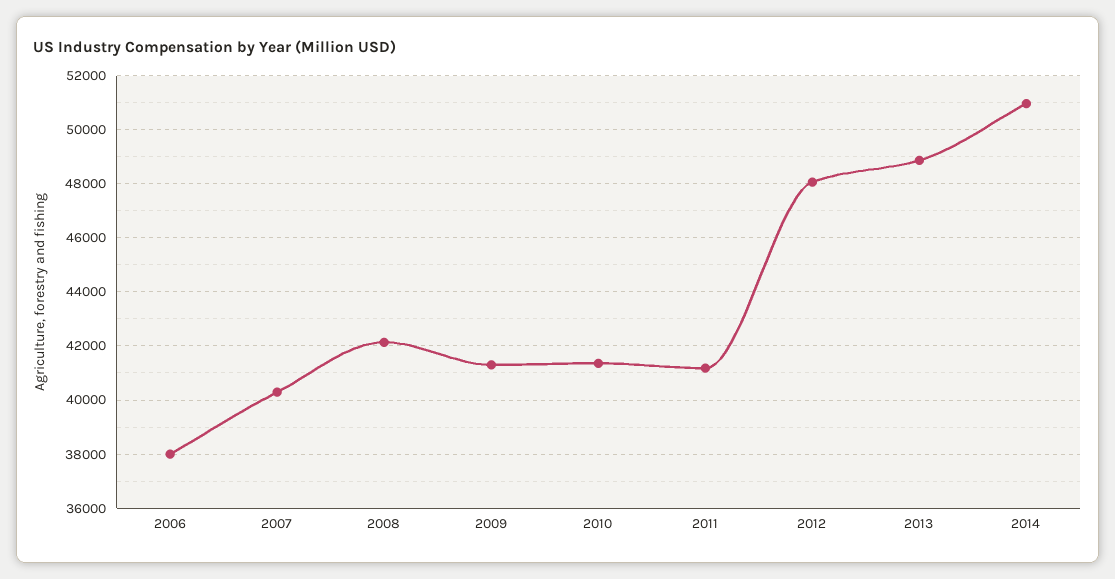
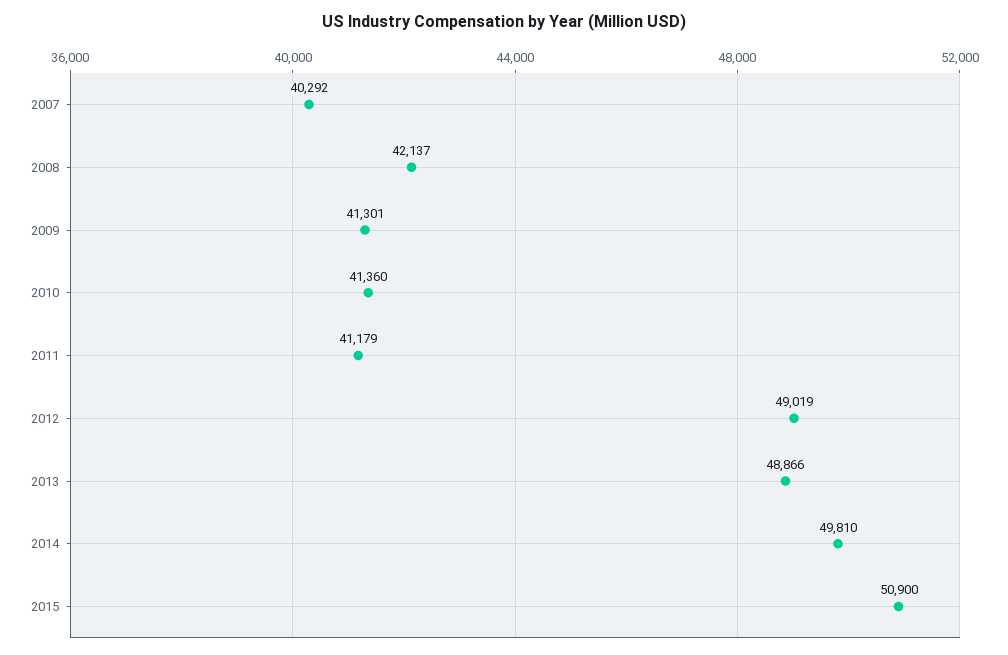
2006: 38000 -> none
2012: 48000 -> 49019
2014: 51000 -> 49810
2015: none -> 50900

